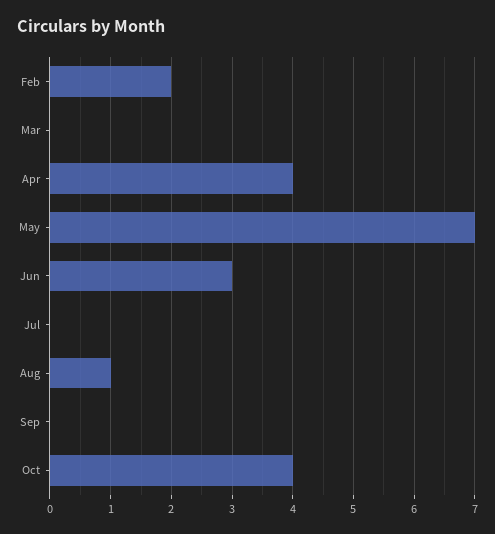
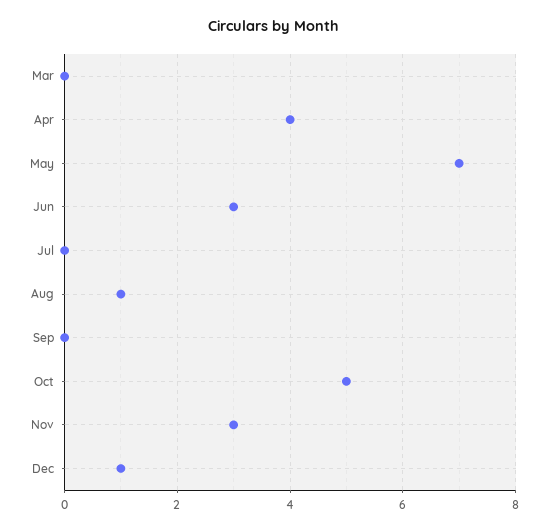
Feb: 2 -> none
Oct: 4 -> 5
Nov: none -> 3
Dec: none -> 1

